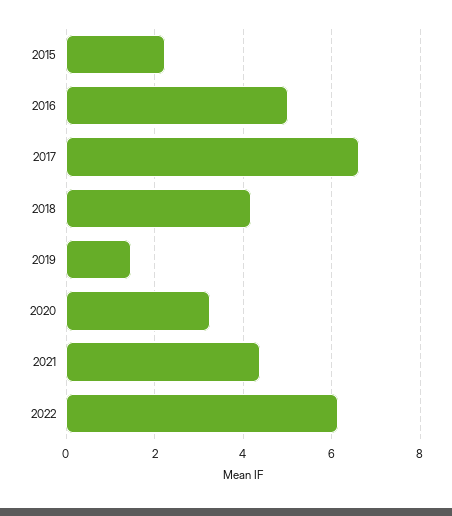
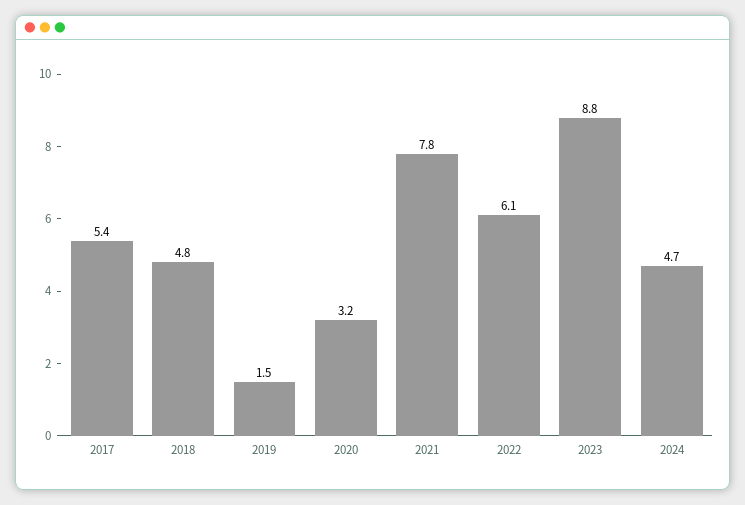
2015: 2.2 -> none
2016: 5 -> none
2017: 6.6 -> 5.4
2018: 4.2 -> 4.8
2021: 4.4 -> 7.8
2023: none -> 8.8
2024: none -> 4.7

